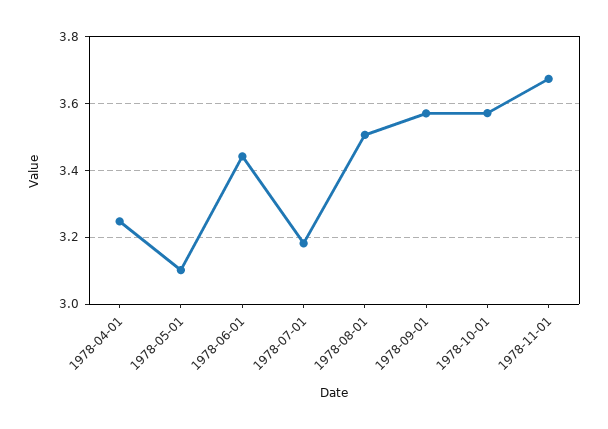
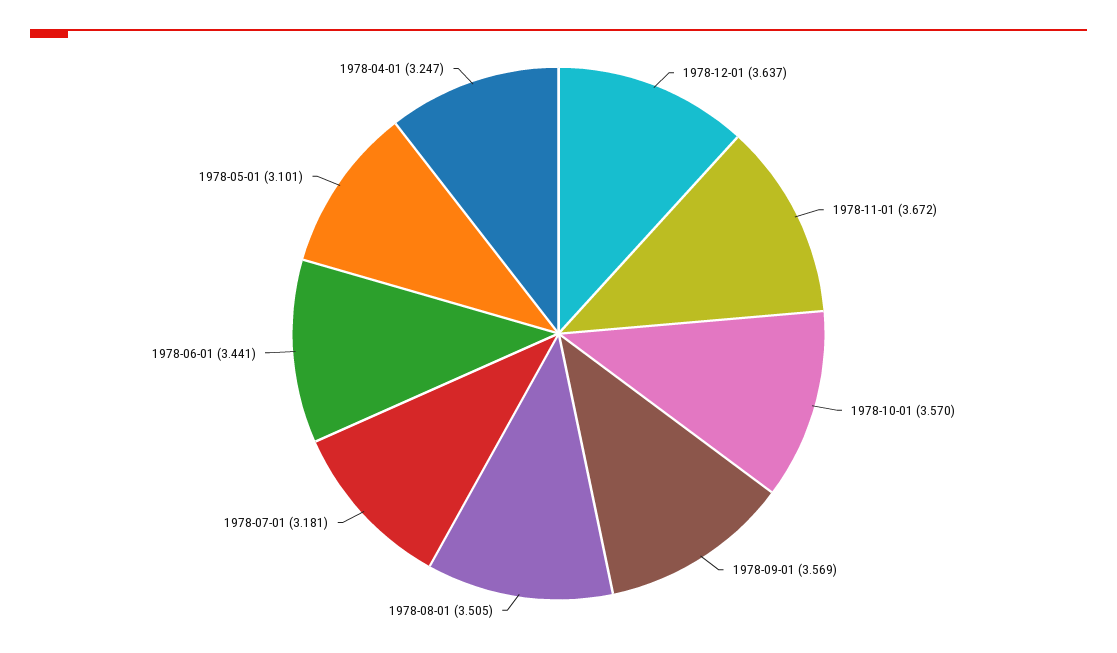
1978-12-01: none -> 3.637

